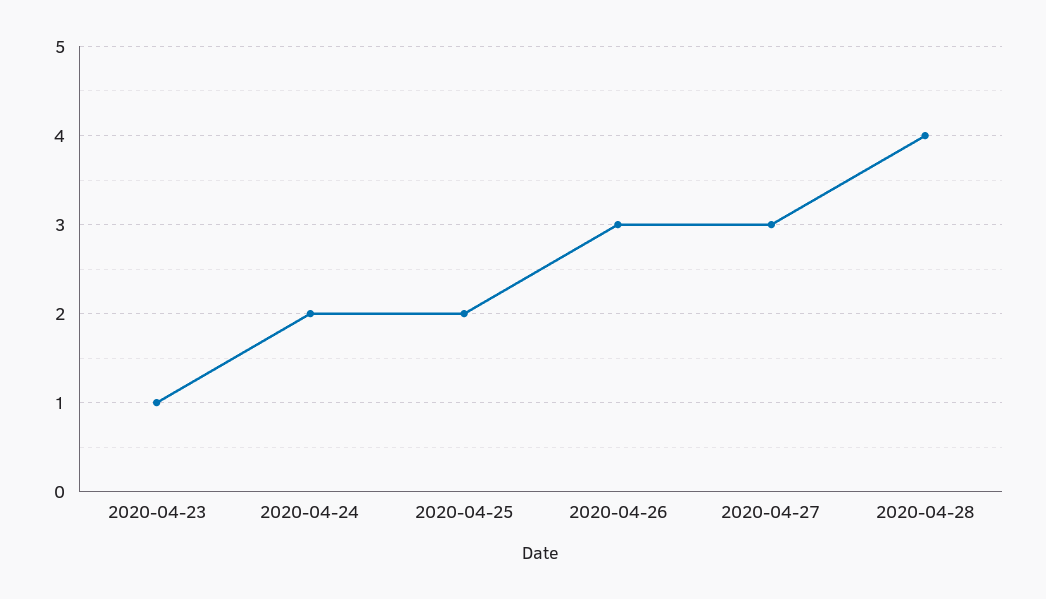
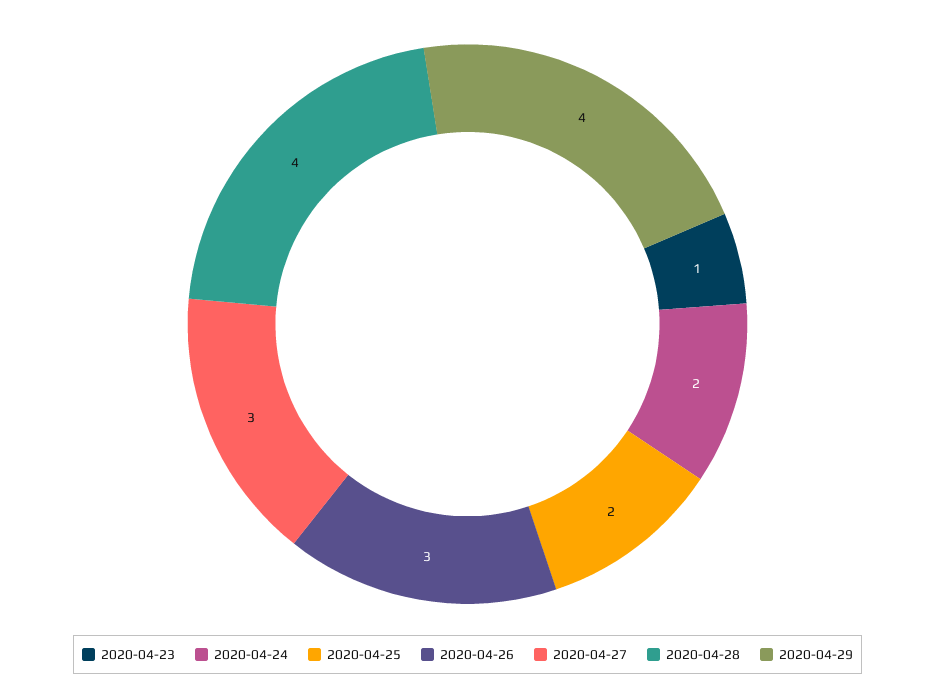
2020-04-29: none -> 4

